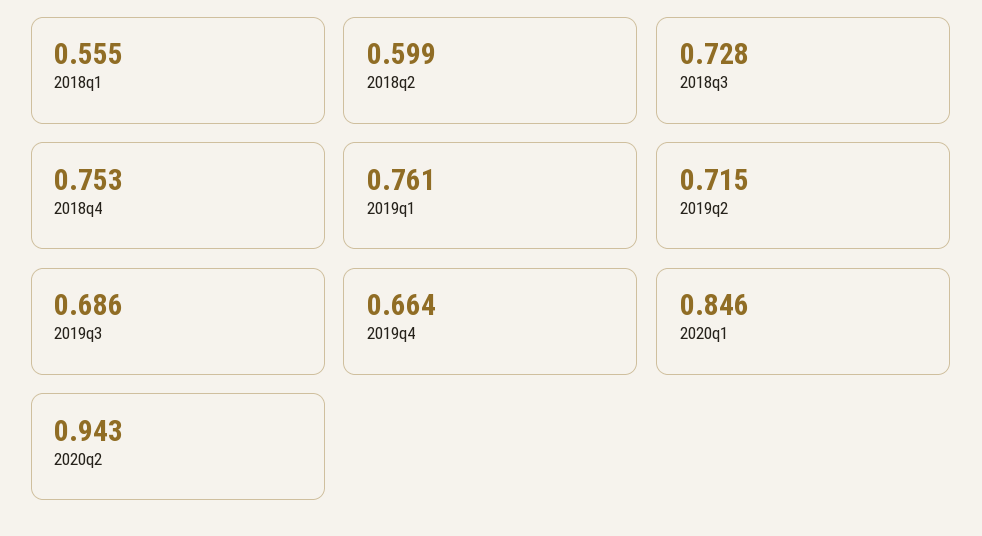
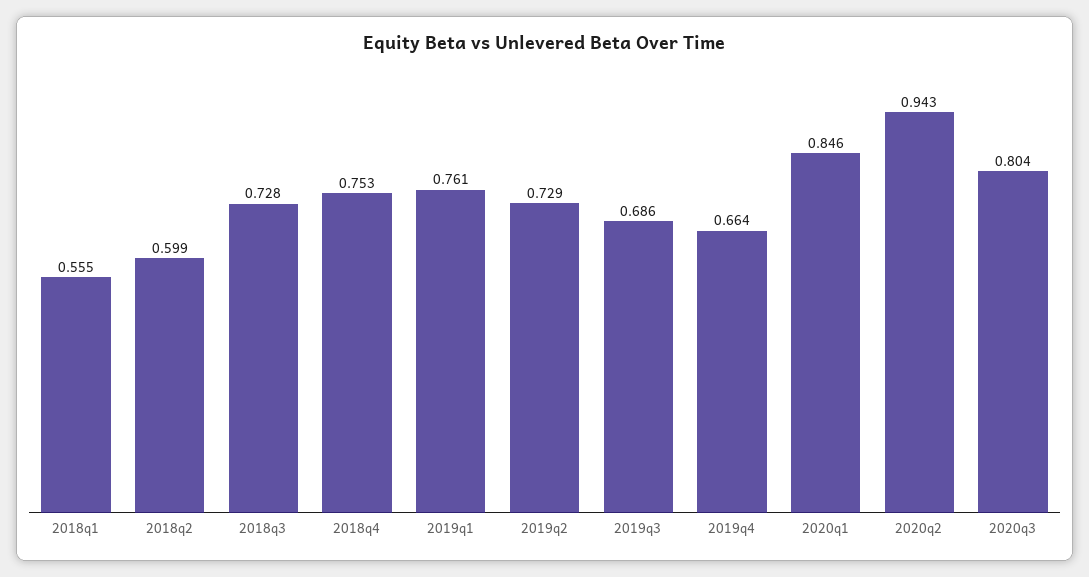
2019q2: 0.715 -> 0.729
2020q3: none -> 0.804

